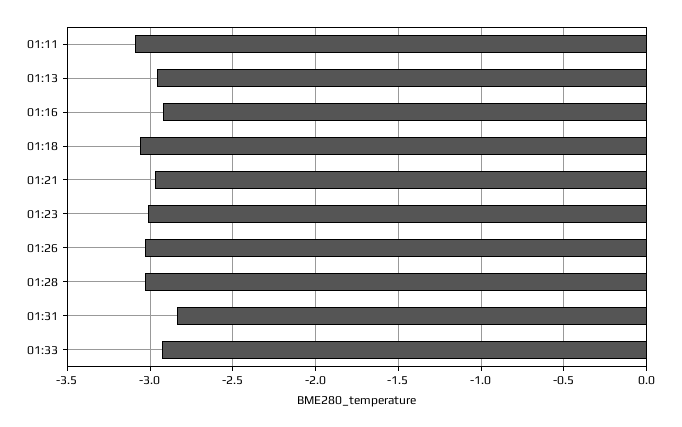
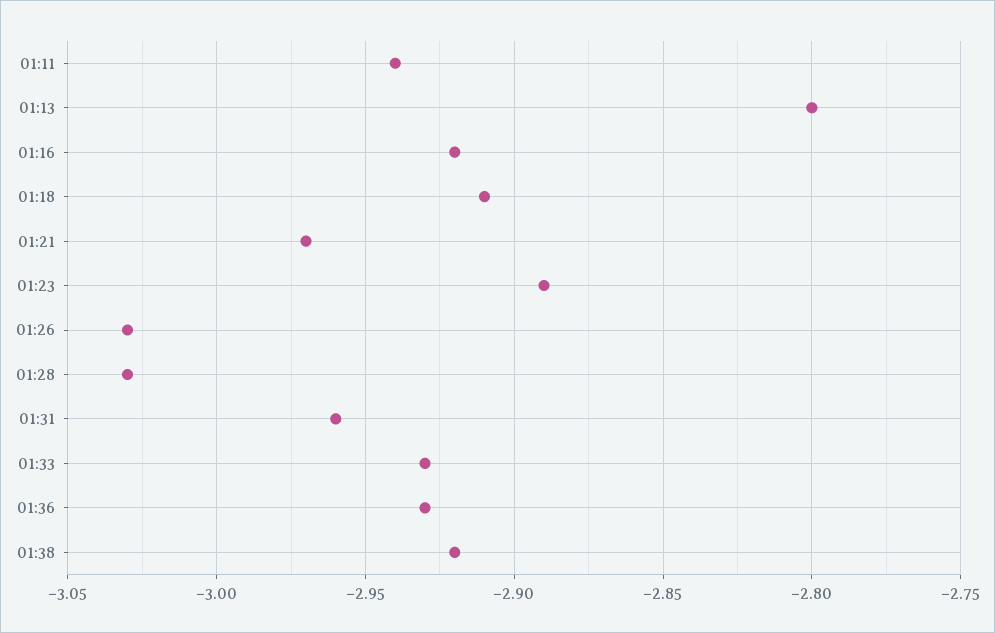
01:11: -3.1 -> -2.94
01:13: -2.95 -> -2.8
01:18: -3.05 -> -2.91
01:23: -3 -> -2.89
01:31: -2.85 -> -2.96
01:36: none -> -2.93
01:38: none -> -2.92

